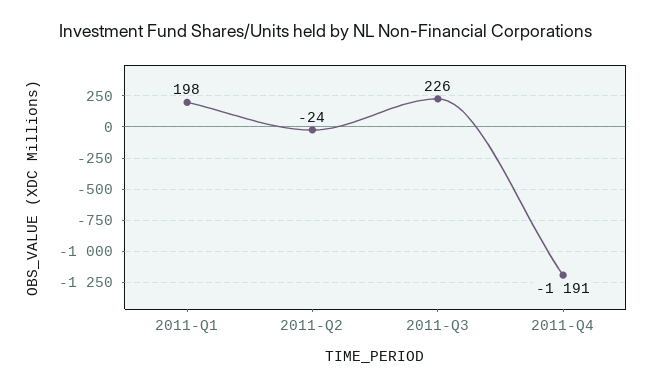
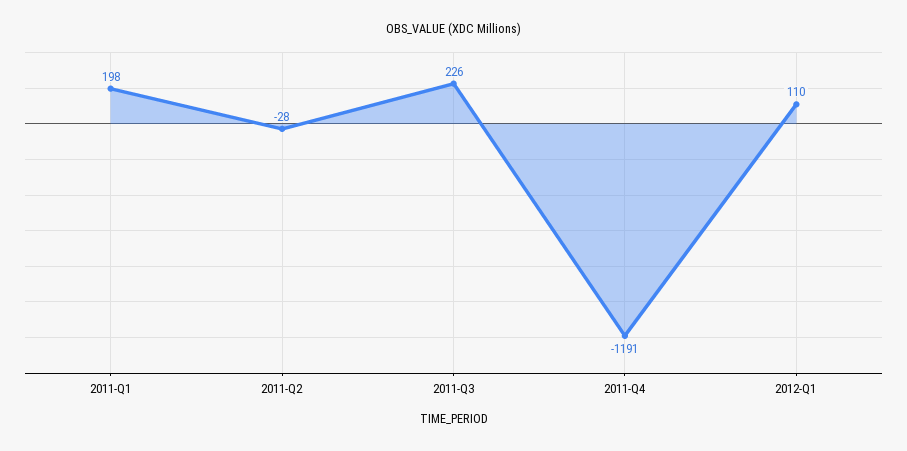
2011-Q2: -24 -> -28
2012-Q1: none -> 110

